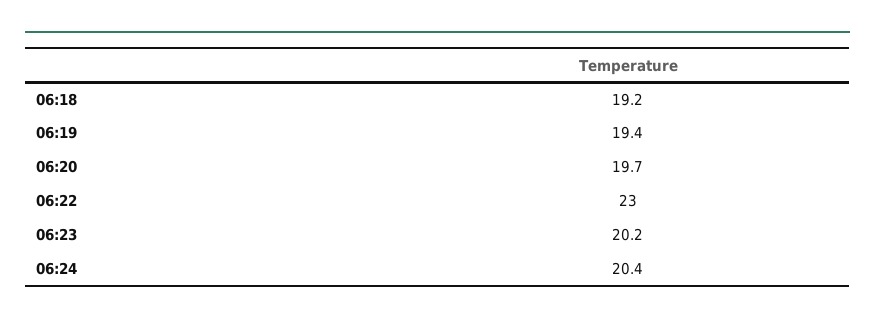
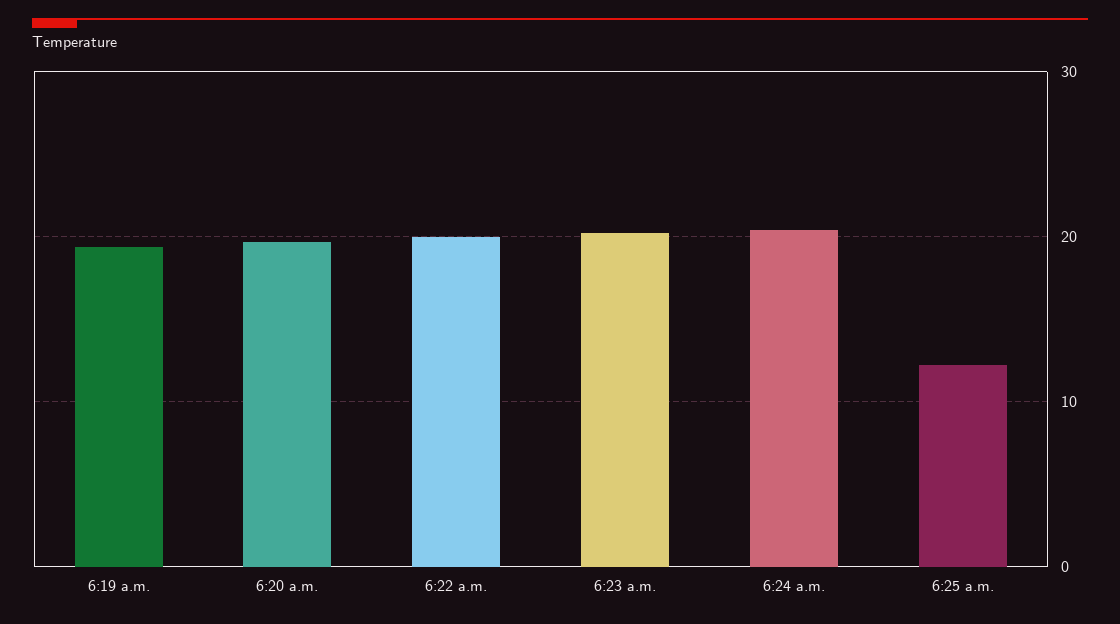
06:18: 19.2 -> none
06:22: 23 -> 20
6:25 a.m.: none -> 12

